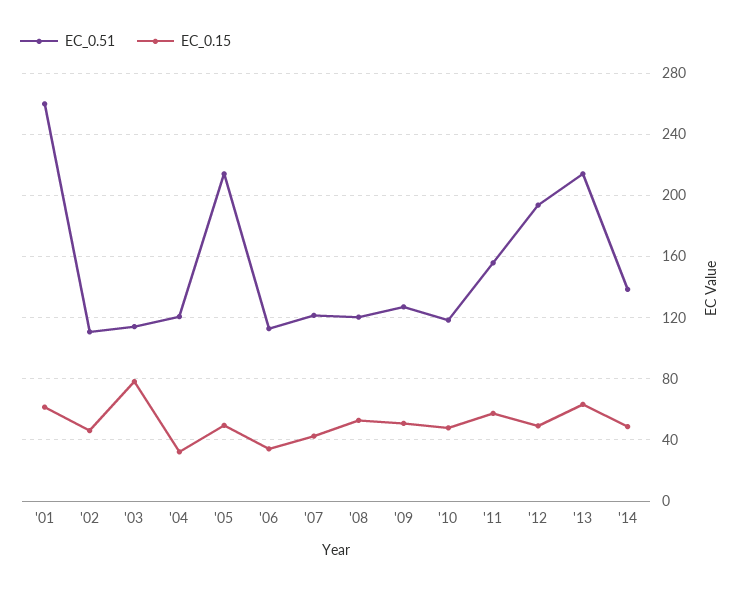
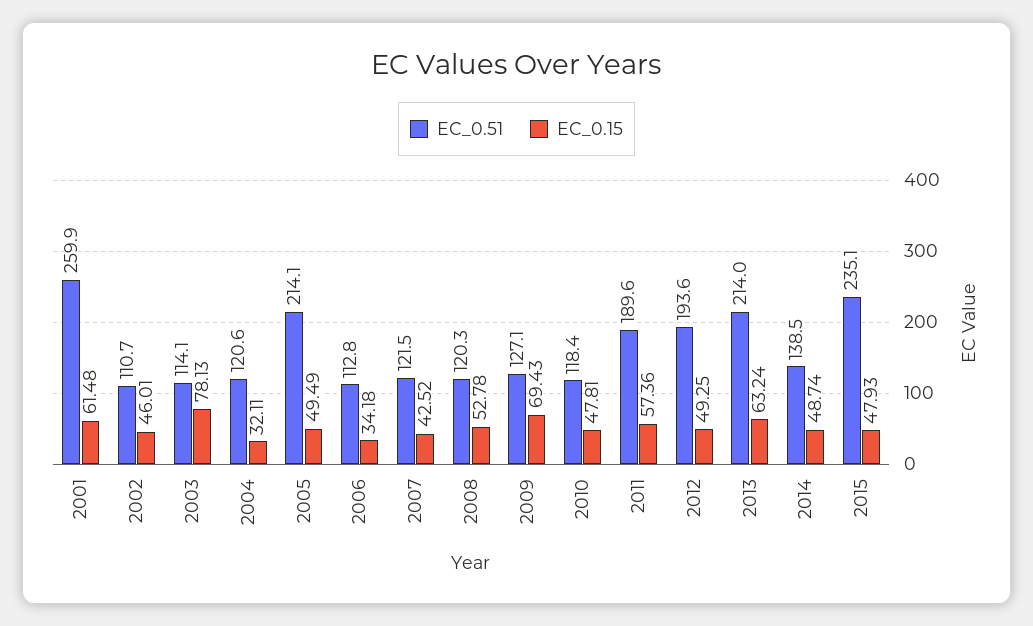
EC_0.15, '09: 50 -> 69.43
EC_0.51, '11: 155 -> 189.6
EC_0.51, 2015: none -> 235.1
EC_0.15, 2015: none -> 47.93

